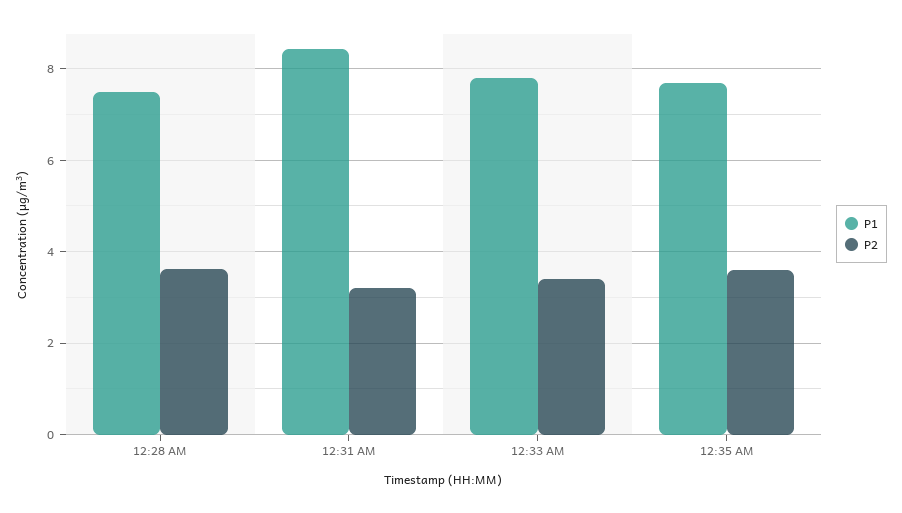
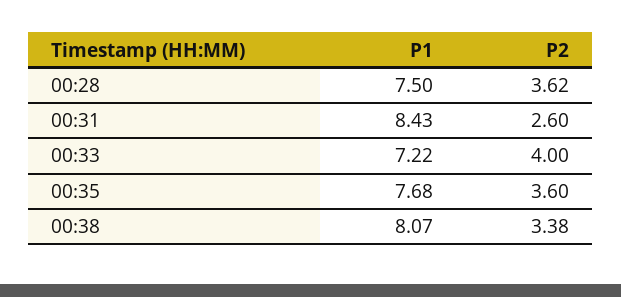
P2, 12:31 AM: 3.2 -> 2.6
P1, 12:33 AM: 7.8 -> 7.22
P2, 12:33 AM: 3.4 -> 4
P1, 00:38: none -> 8.07
P2, 00:38: none -> 3.38

